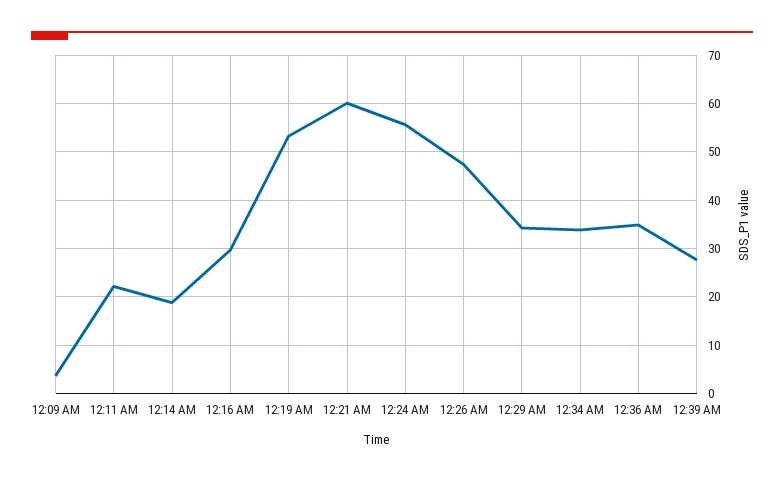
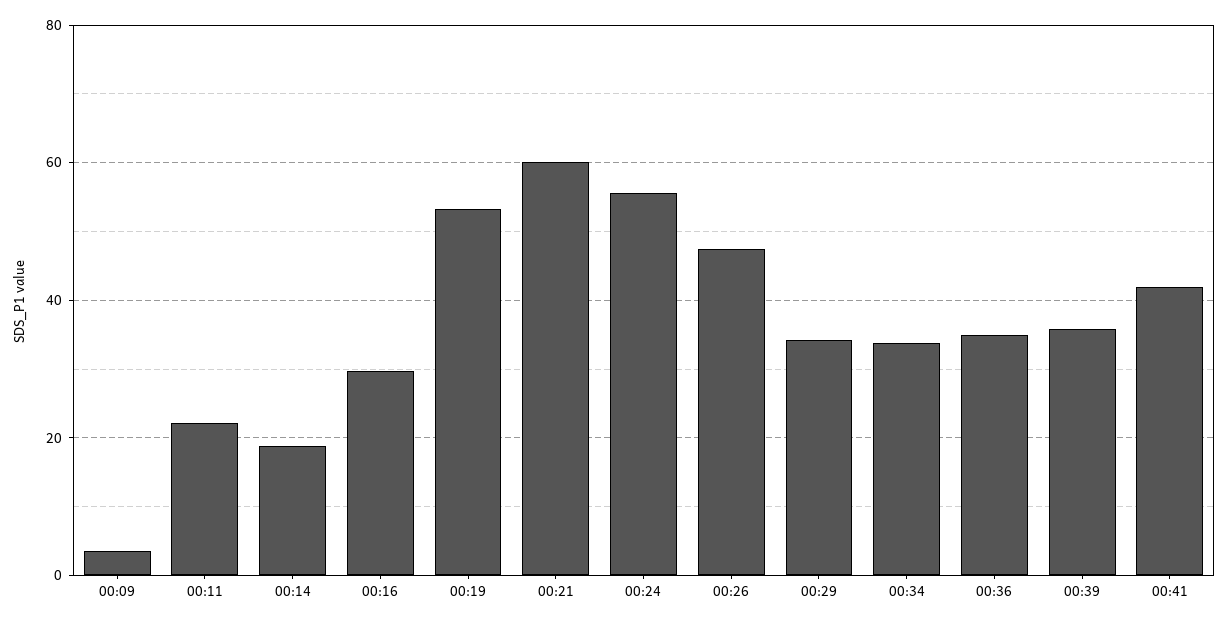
12:39 AM: 28 -> 36
00:41: none -> 42

